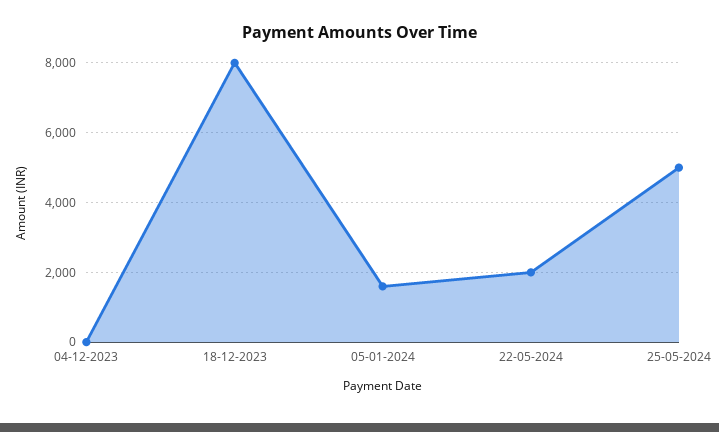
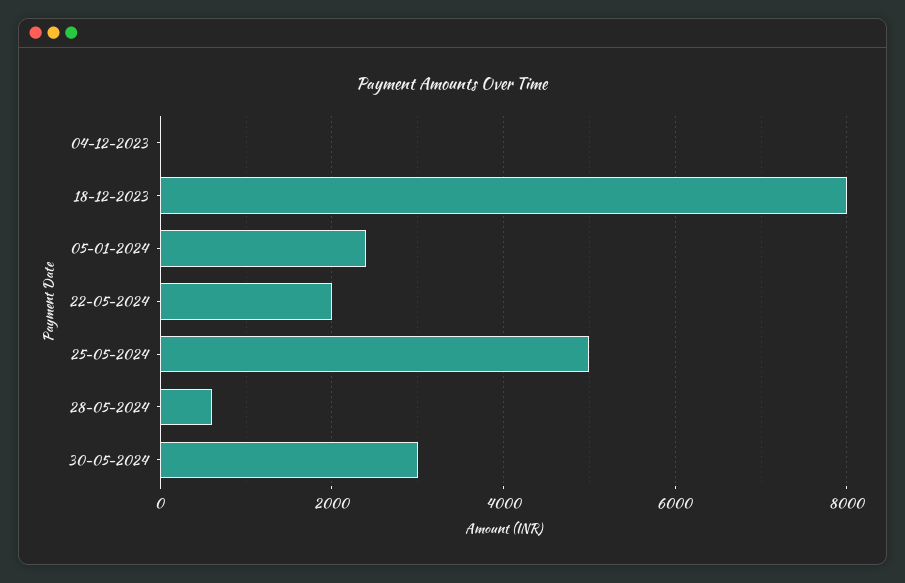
05-01-2024: 1600 -> 2400
28-05-2024: none -> 600
30-05-2024: none -> 3000

